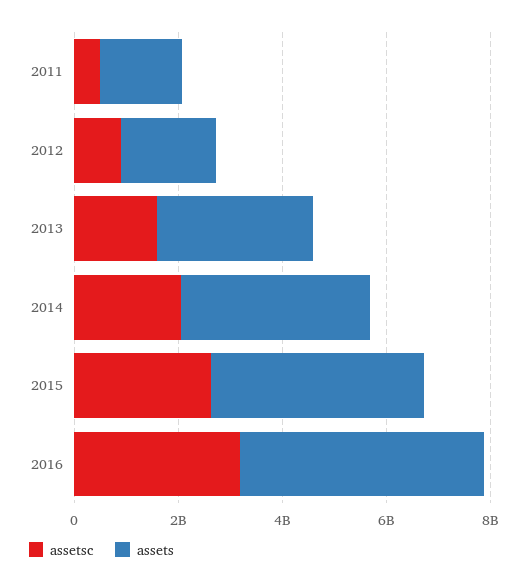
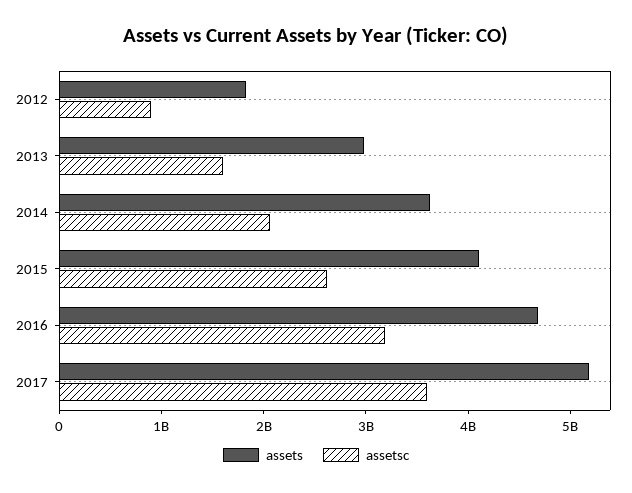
assetsc, 2011: 500000000 -> none
assets, 2011: 1500000000 -> none
assets, 2017: none -> 5200000000
assetsc, 2017: none -> 3600000000

